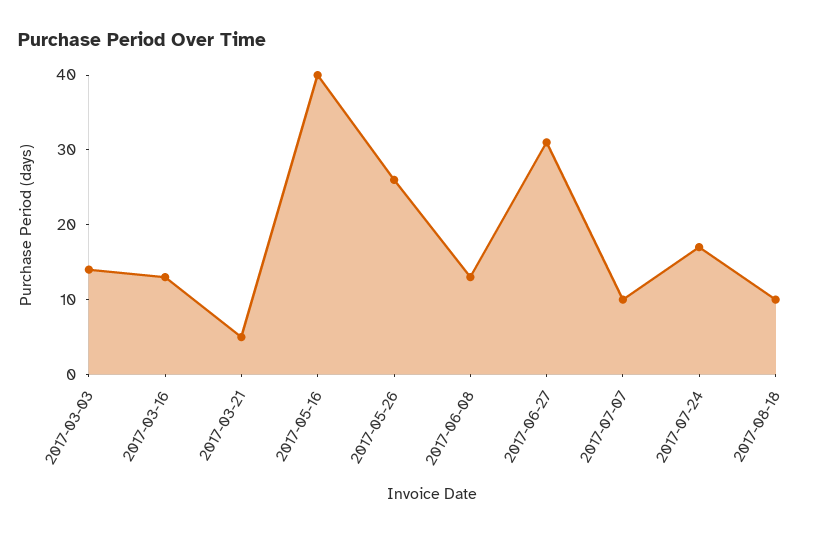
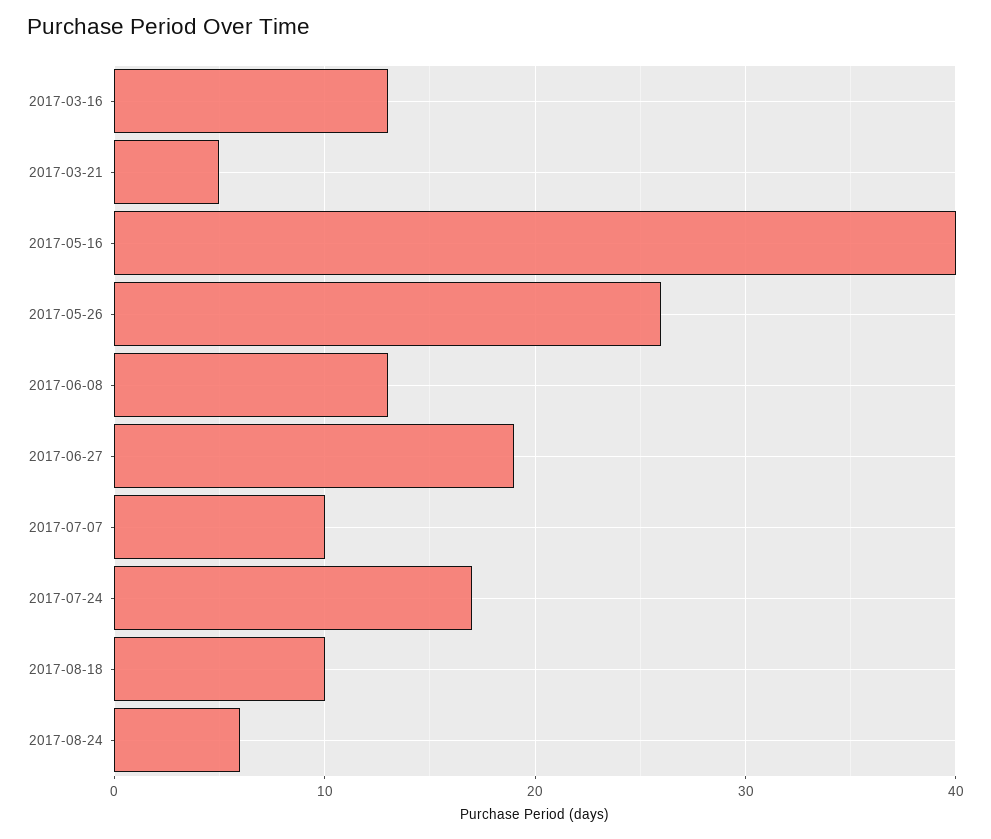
2017-03-03: 15 -> none
2017-06-27: 30 -> 19
2017-08-24: none -> 6

